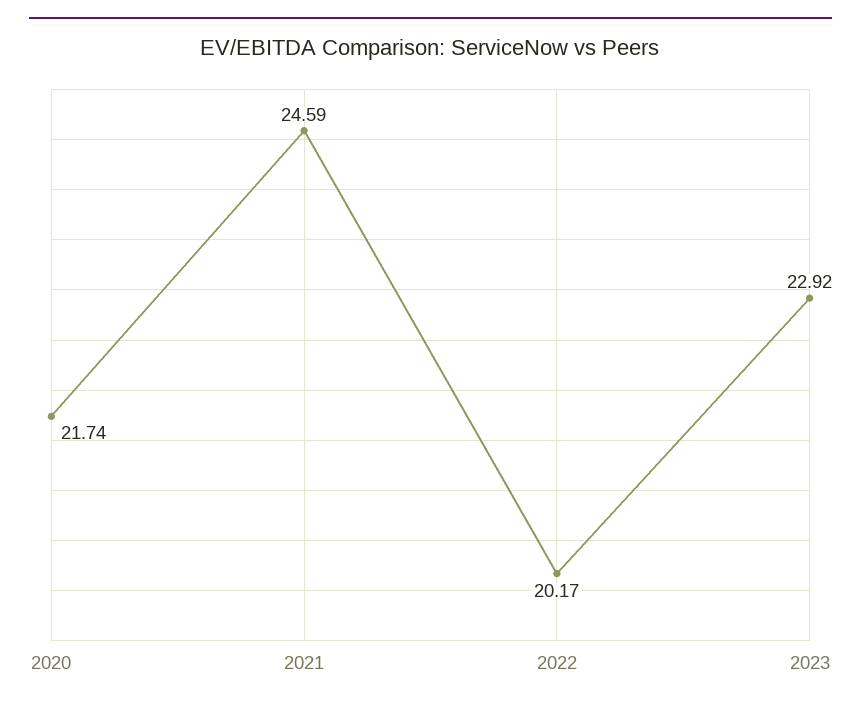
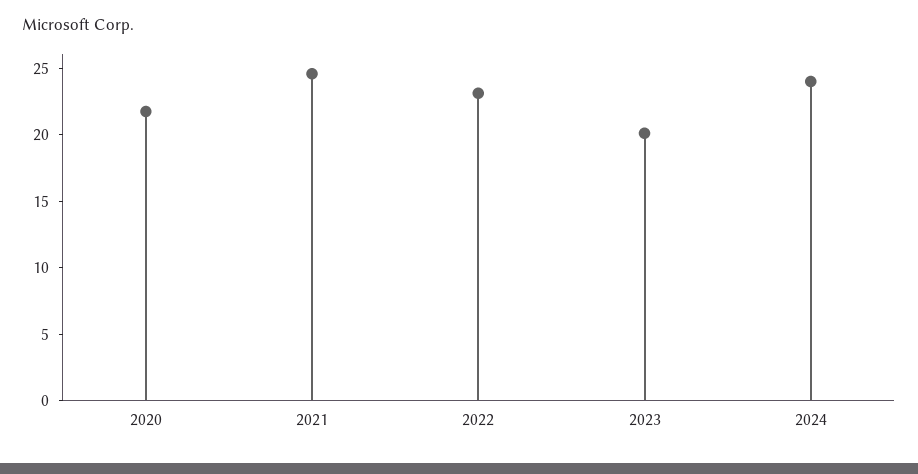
2022: 20.17 -> 23
2023: 22.92 -> 20
2024: none -> 24

